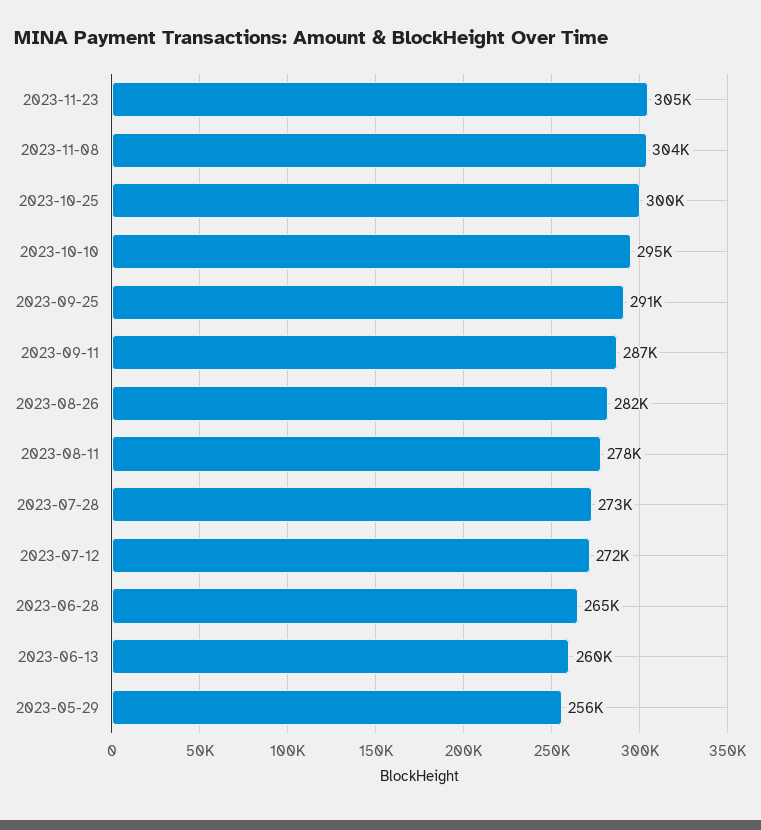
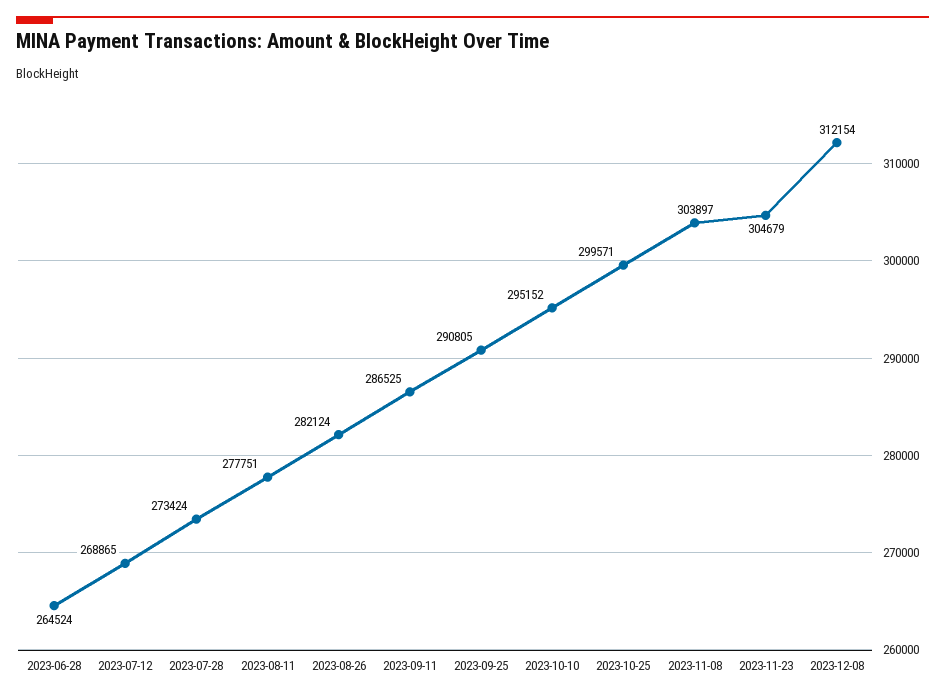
2023-07-12: 272000 -> 268865
2023-06-13: 260000 -> none
2023-05-29: 256000 -> none
2023-12-08: none -> 312154

